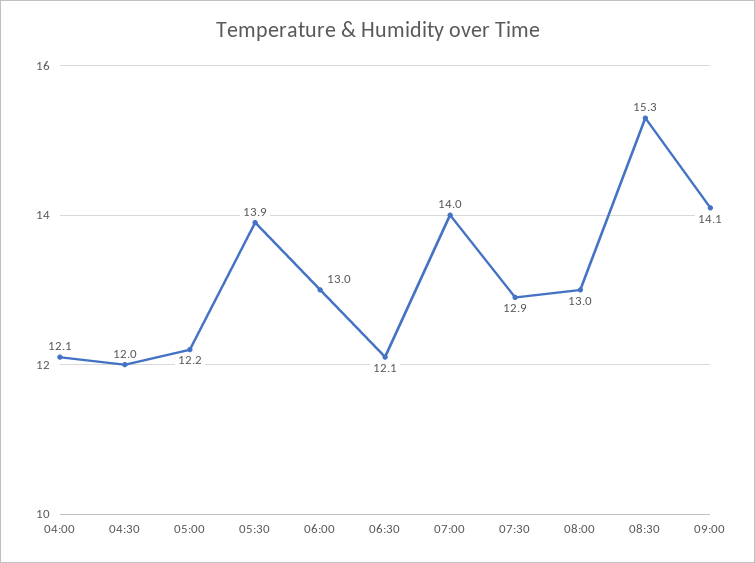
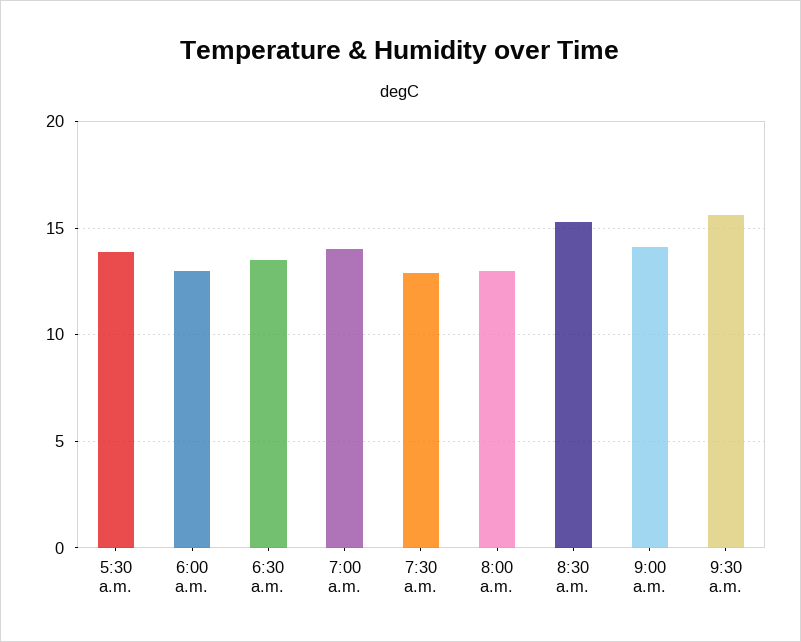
04:00: 12.1 -> none
04:30: 12 -> none
05:00: 12.2 -> none
06:30: 12.1 -> 13.5
9:30 a.m.: none -> 15.5

